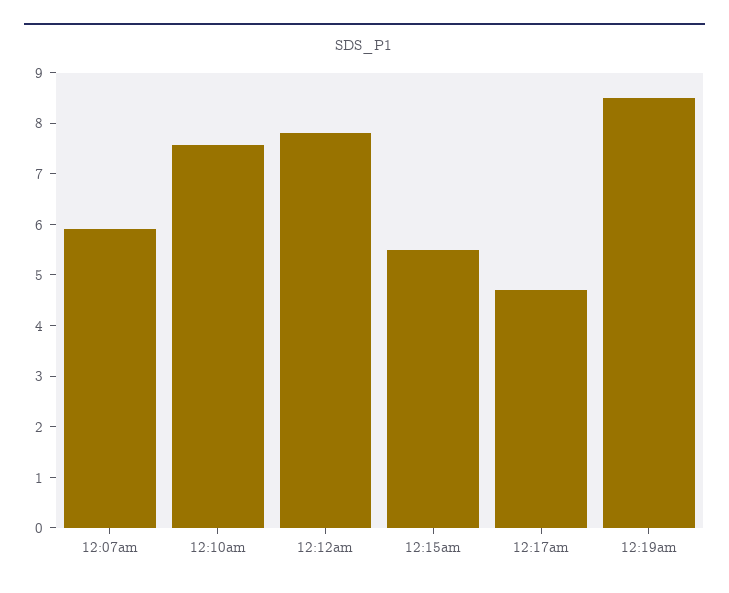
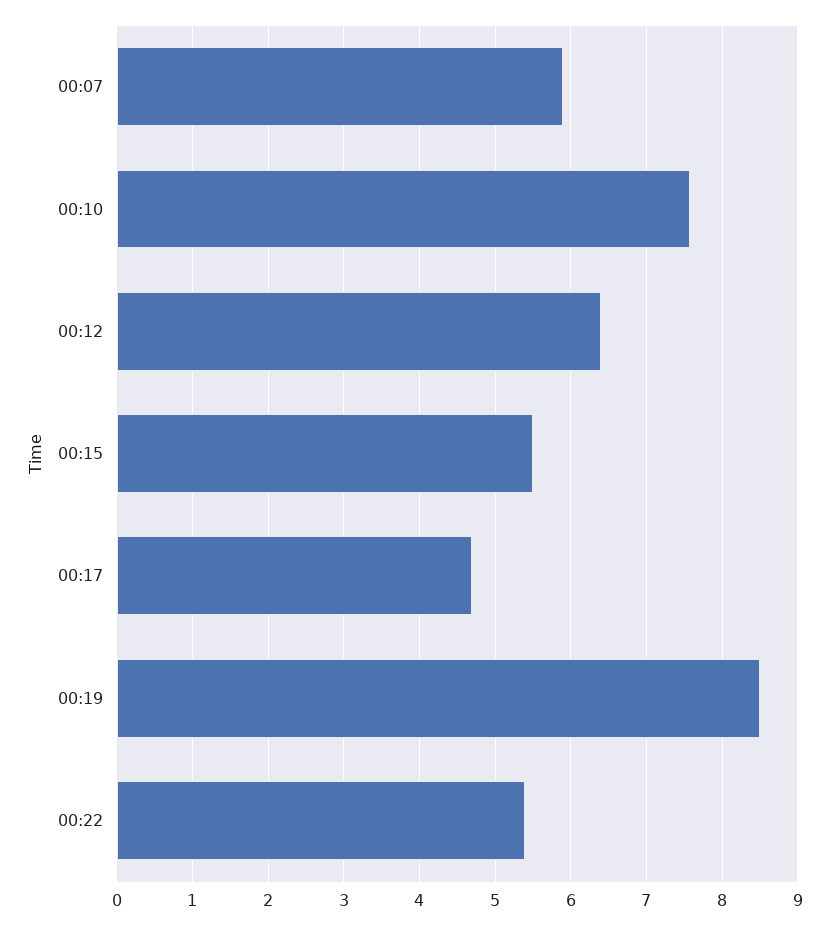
12:12am: 7.8 -> 6.4
00:22: none -> 5.4

